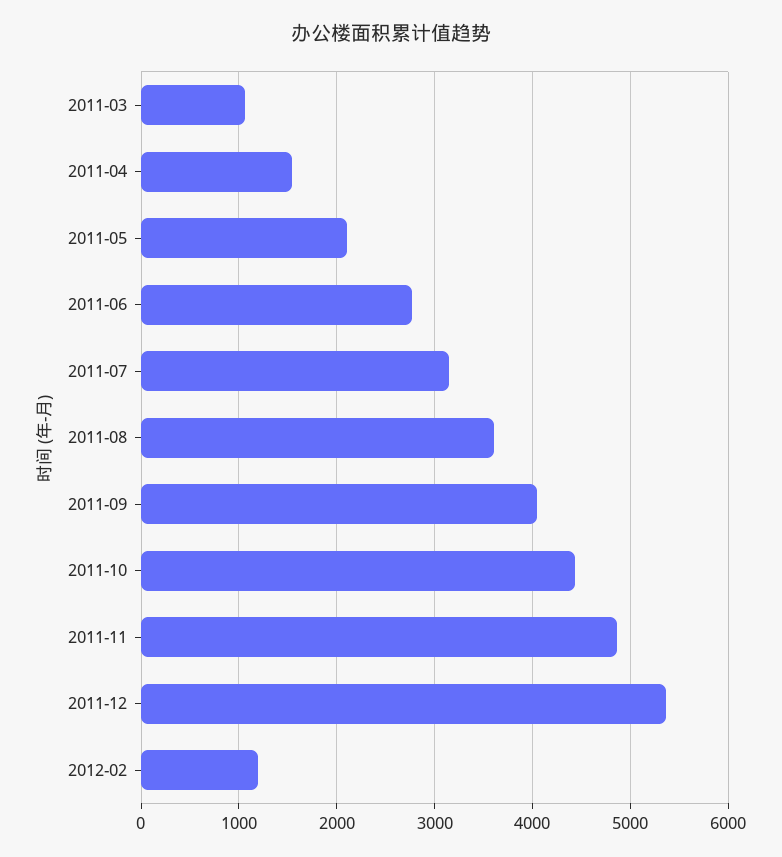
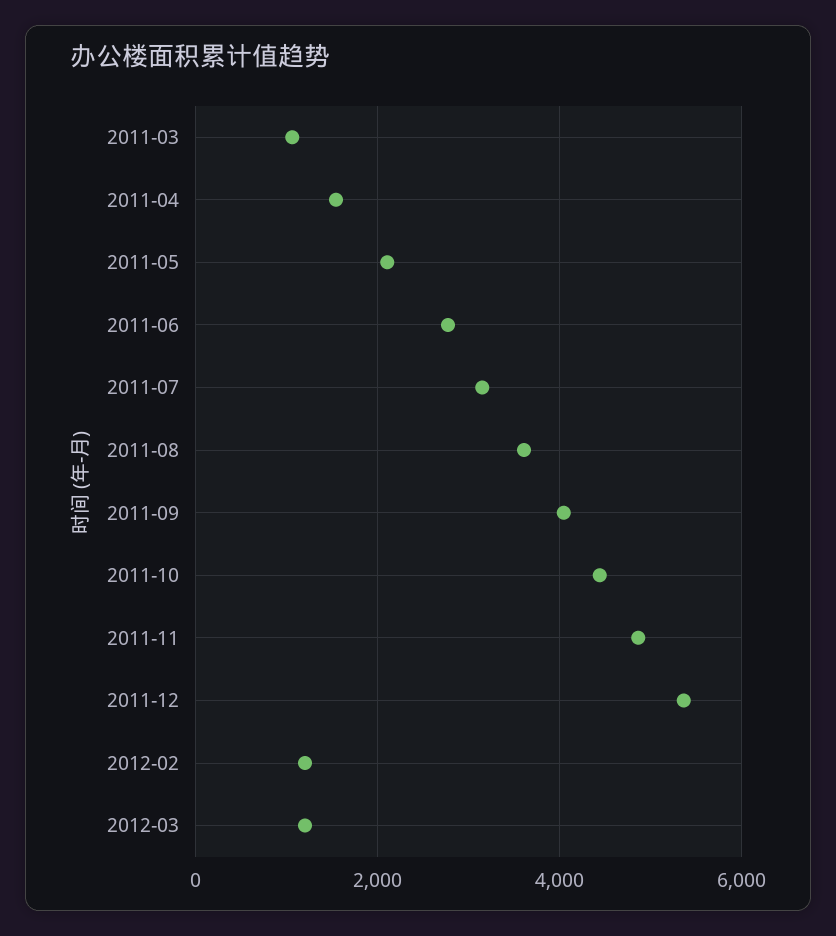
2012-03: none -> 1200

